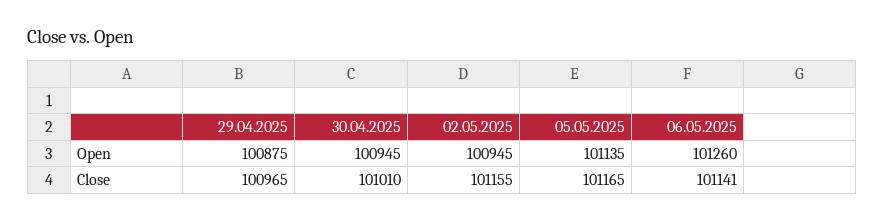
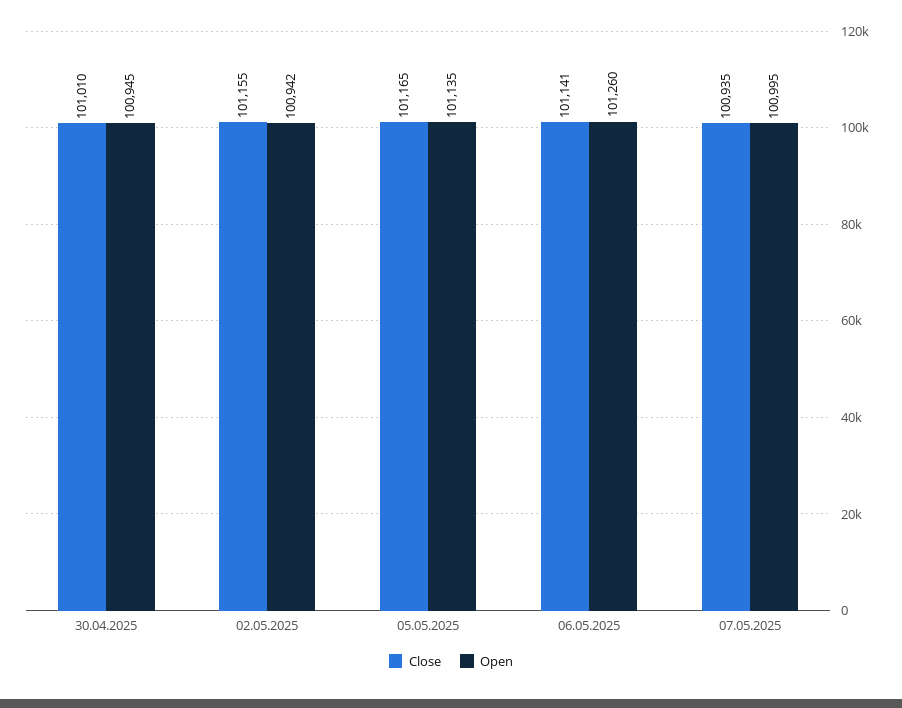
Open, 29.04.2025: 100875 -> none
Open, 02.05.2025: 100945 -> 100942
Close, 29.04.2025: 100965 -> none
Close, 07.05.2025: none -> 100935
Open, 07.05.2025: none -> 100995

